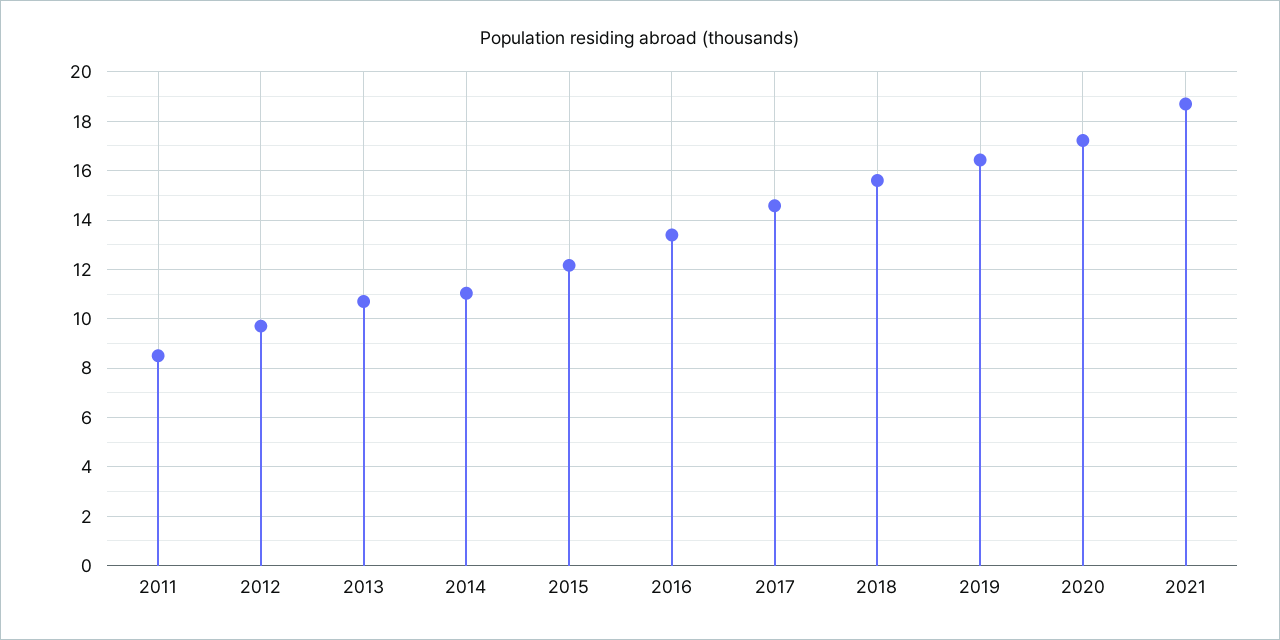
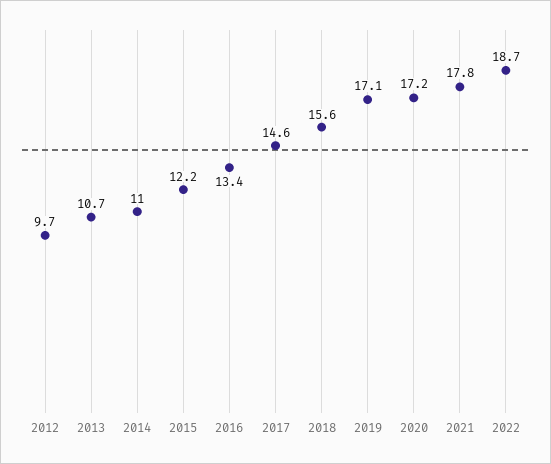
2011: 8.5 -> none
2019: 16.5 -> 17.1
2021: 18.75 -> 17.8
2022: none -> 18.7

